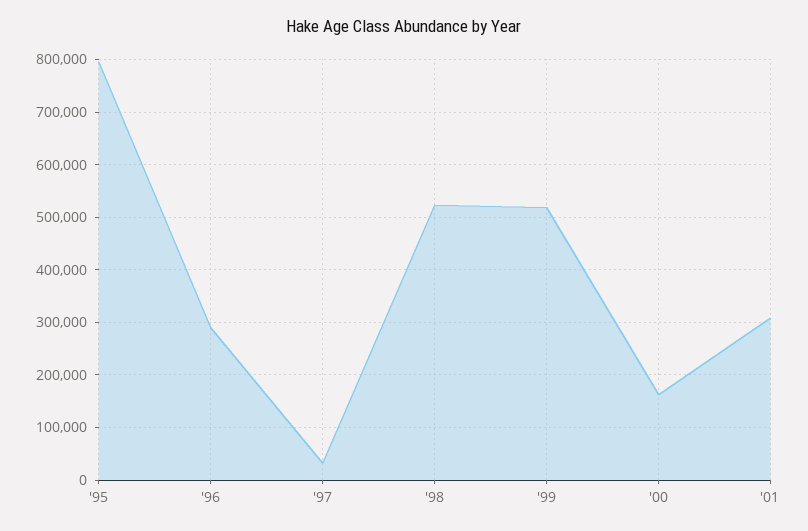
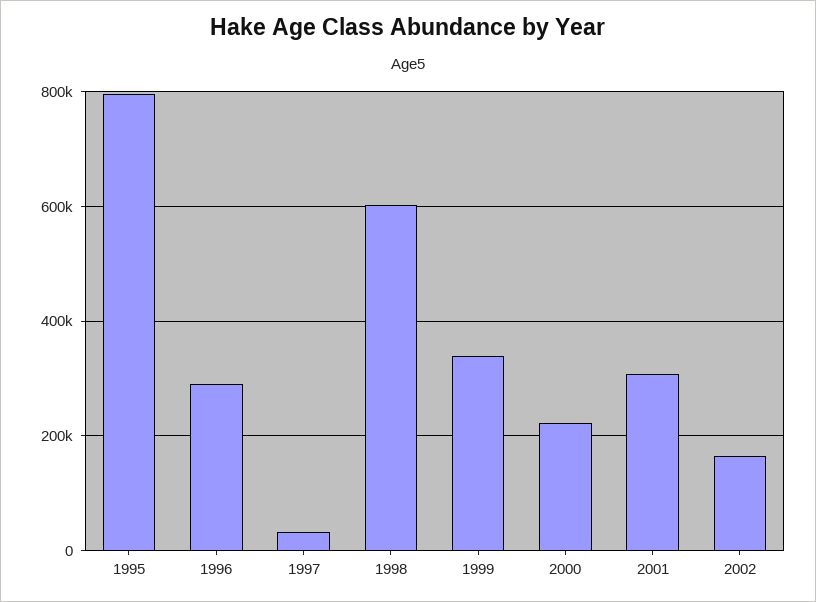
'98: 520000 -> 600000
'99: 520000 -> 340000
'00: 160000 -> 220000
2002: none -> 160000

